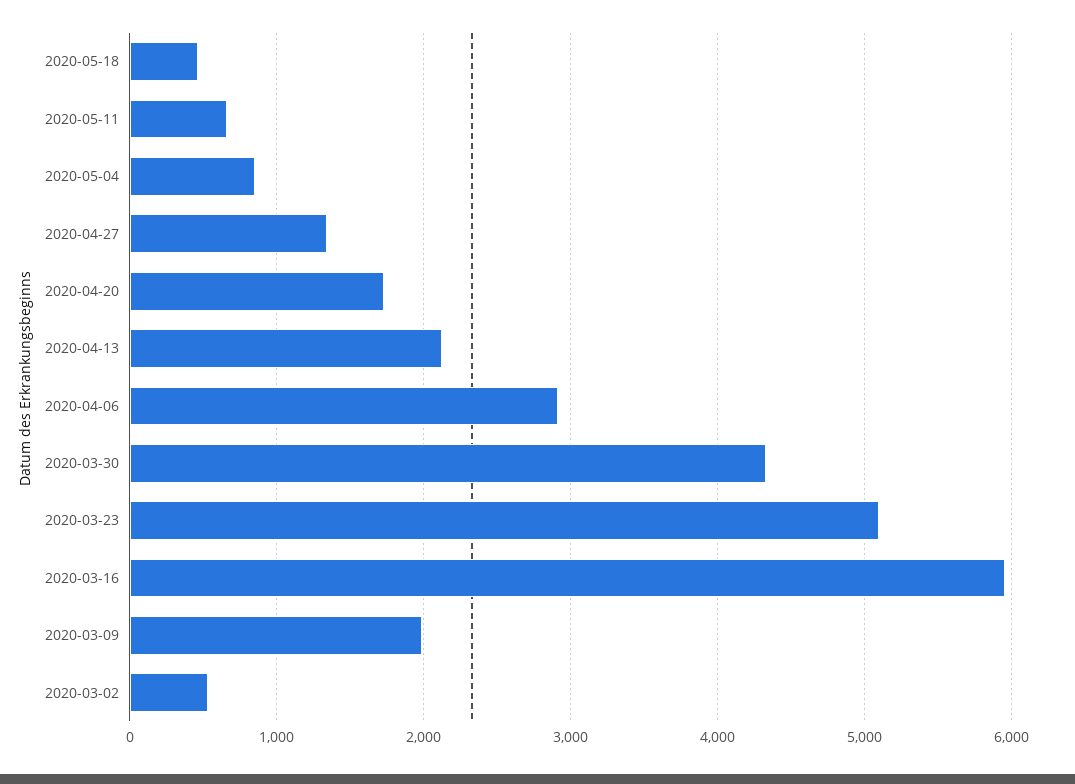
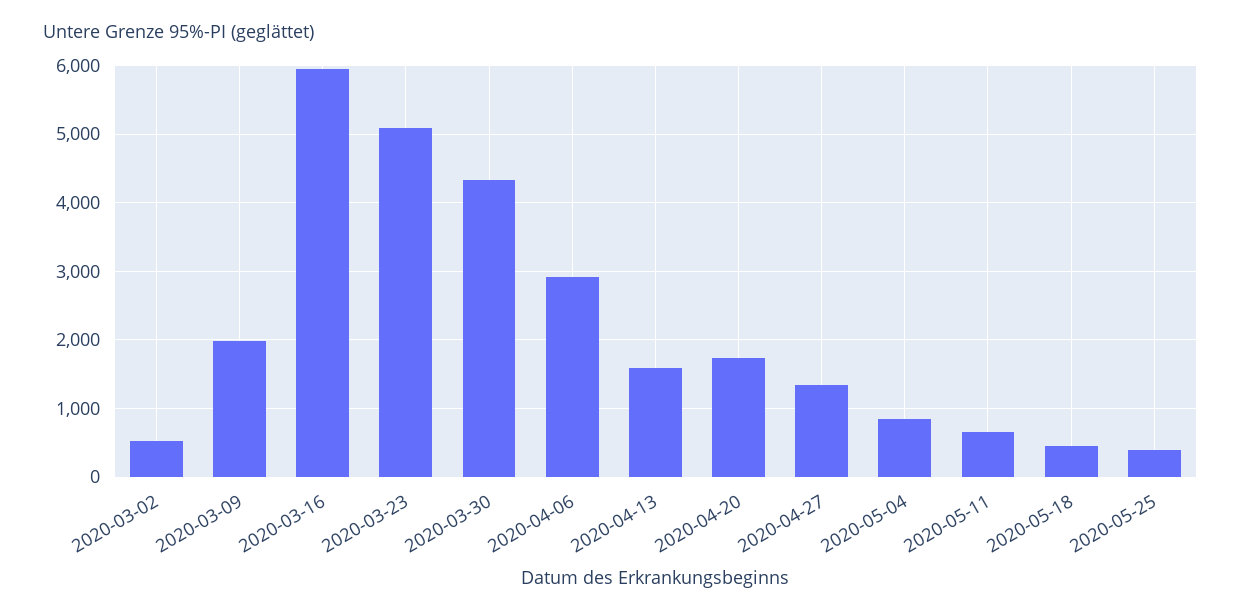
2020-04-13: 2100 -> 1600
2020-05-25: none -> 400

